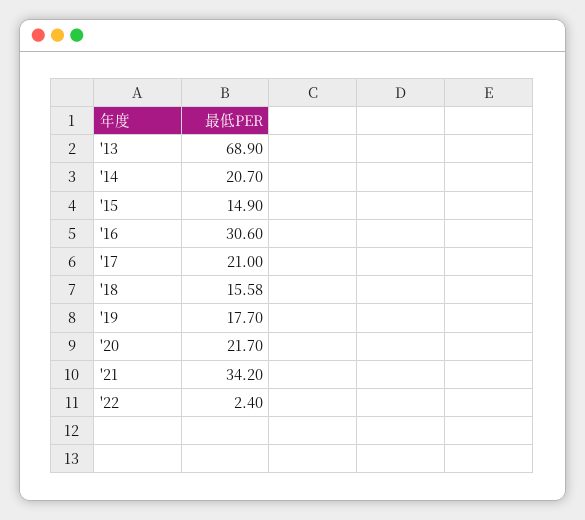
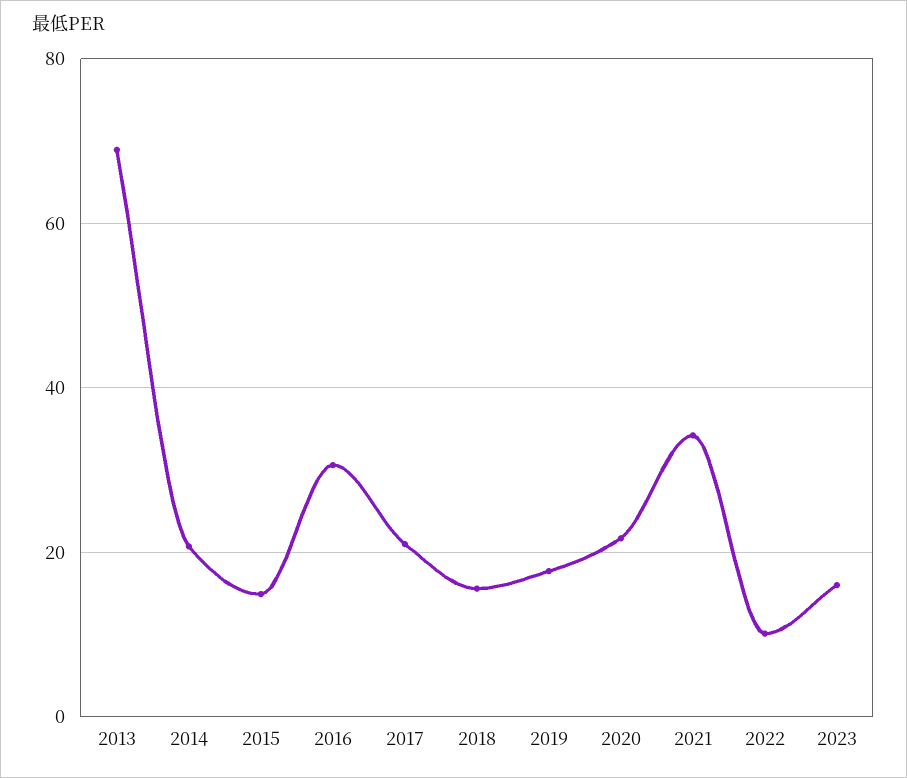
'22: 2.4 -> 10
2023: none -> 16

